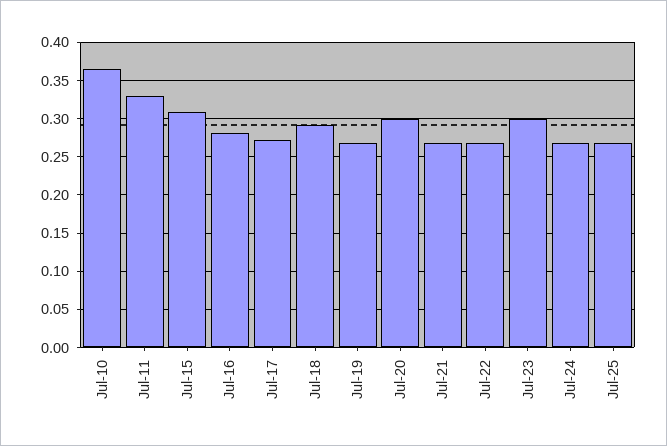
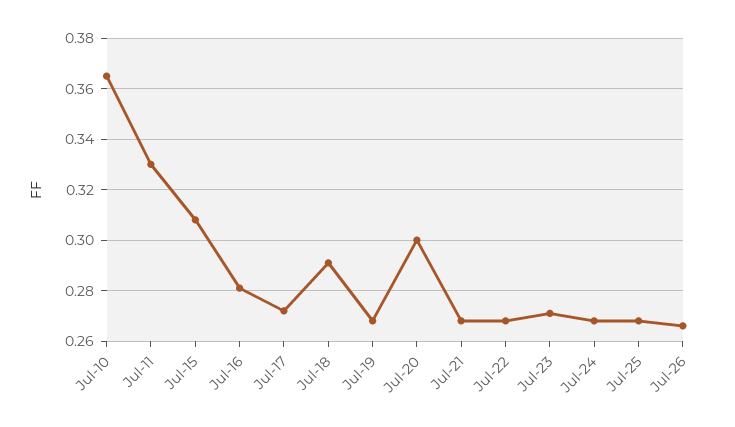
Jul-23: 0.3 -> 0.27
Jul-26: none -> 0.265

